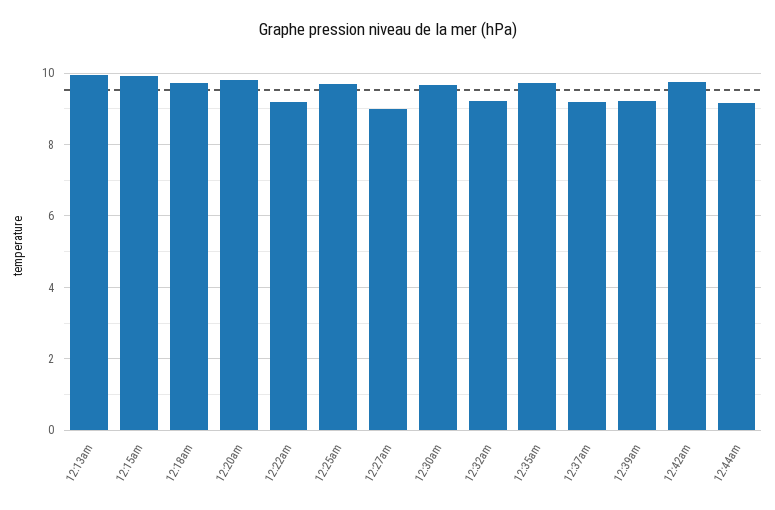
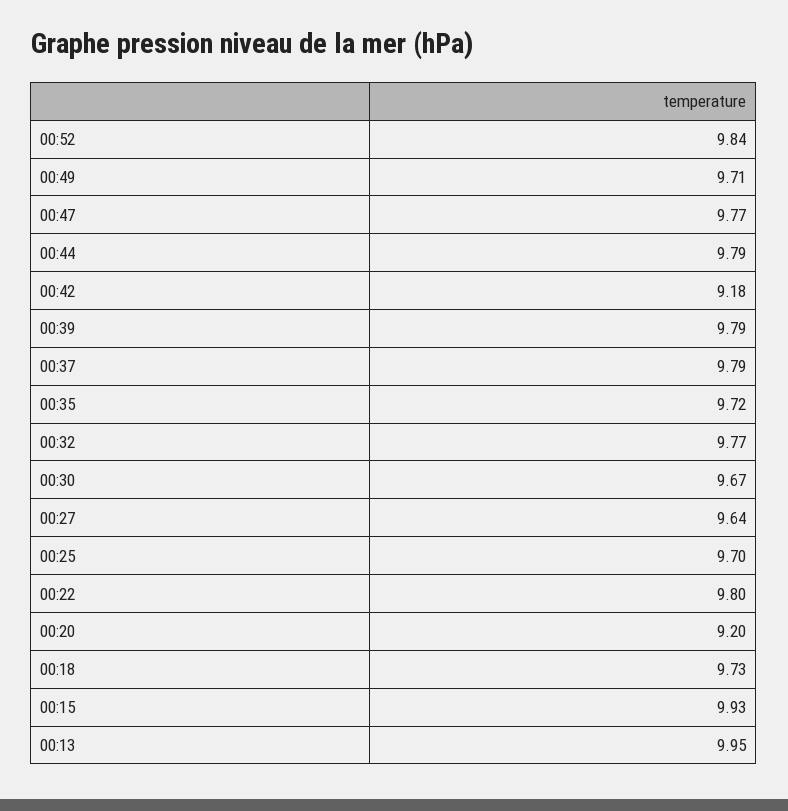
12:20am: 9.8 -> 9.2
12:22am: 9.2 -> 9.8
12:27am: 9 -> 9.64
12:32am: 9.2 -> 9.77
12:37am: 9.2 -> 9.79
12:39am: 9.2 -> 9.79
12:42am: 9.8 -> 9.18
12:44am: 9.2 -> 9.79
00:52: none -> 9.84
00:49: none -> 9.71
00:47: none -> 9.77

